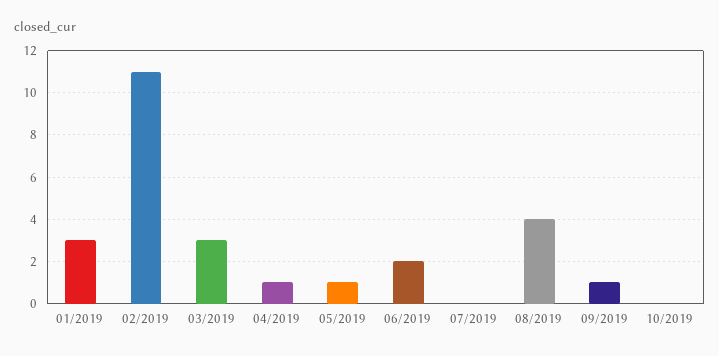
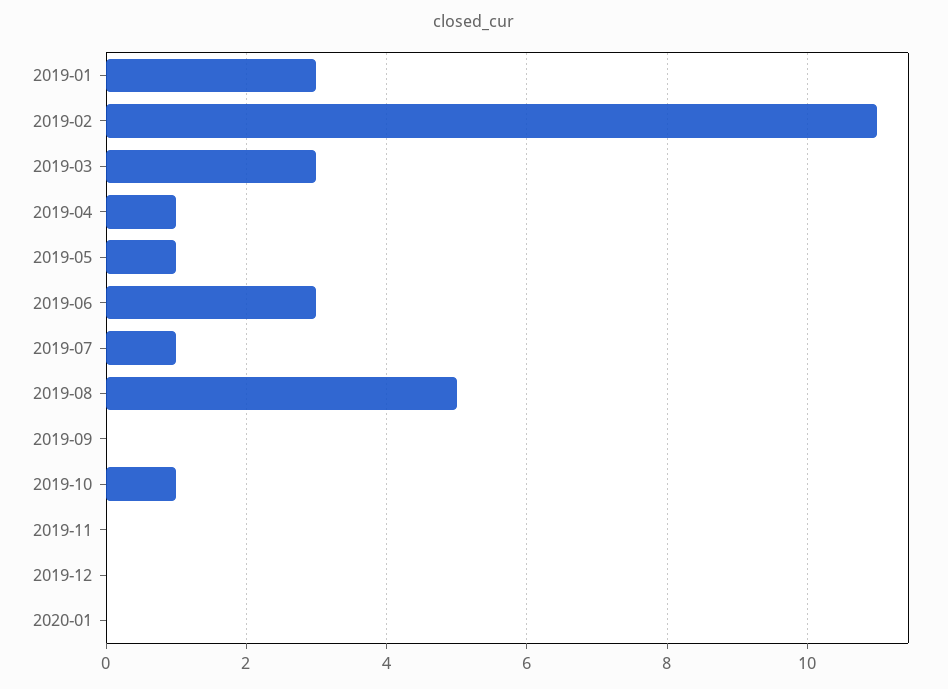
06/2019: 2 -> 3
07/2019: 0 -> 1
08/2019: 4 -> 5
09/2019: 1 -> 0
10/2019: 0 -> 1
2019-11: none -> 0
2019-12: none -> 0
2020-01: none -> 0

